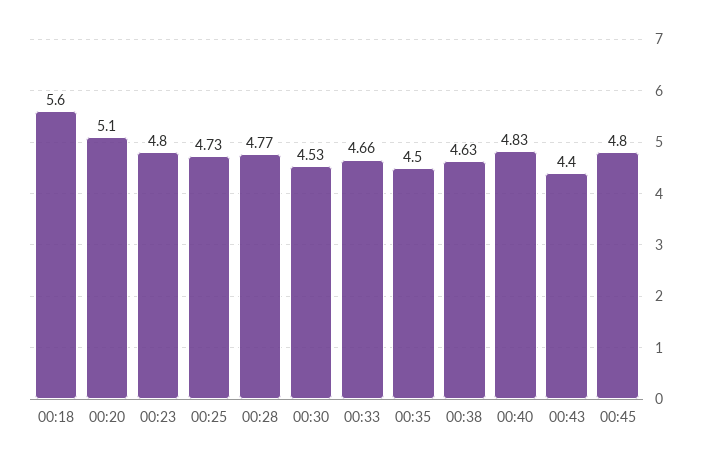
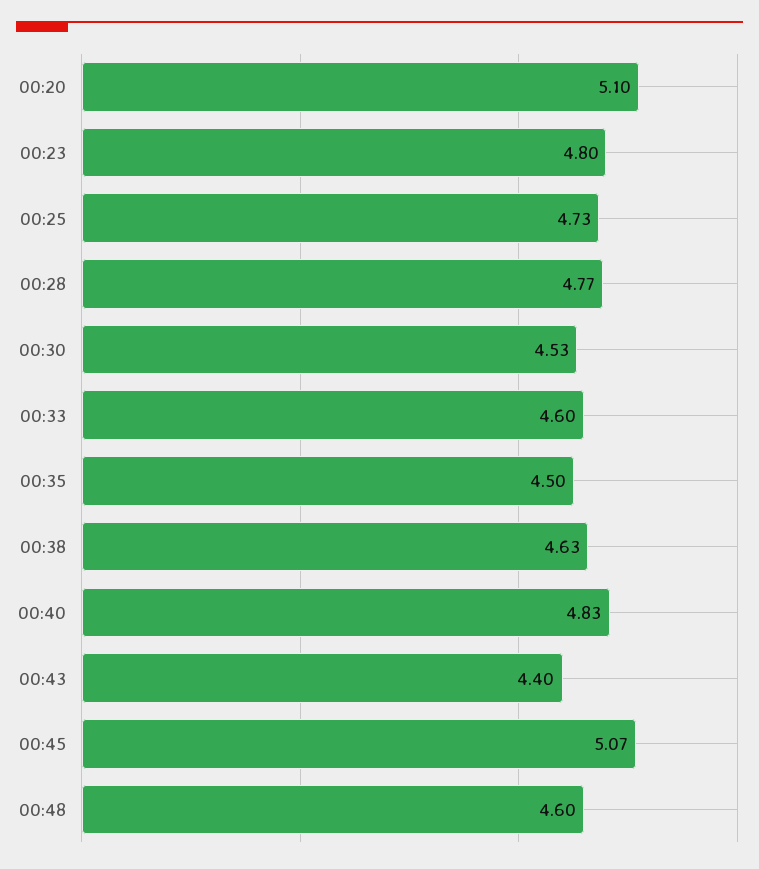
00:18: 5.6 -> none
00:33: 4.66 -> 4.6
00:45: 4.8 -> 5.07
00:48: none -> 4.6

